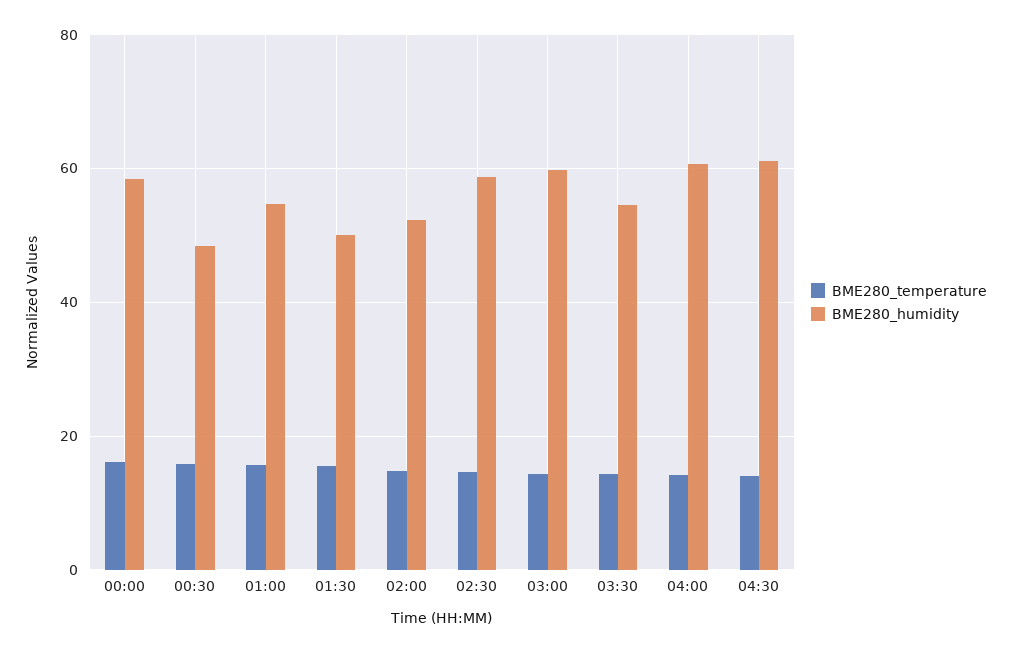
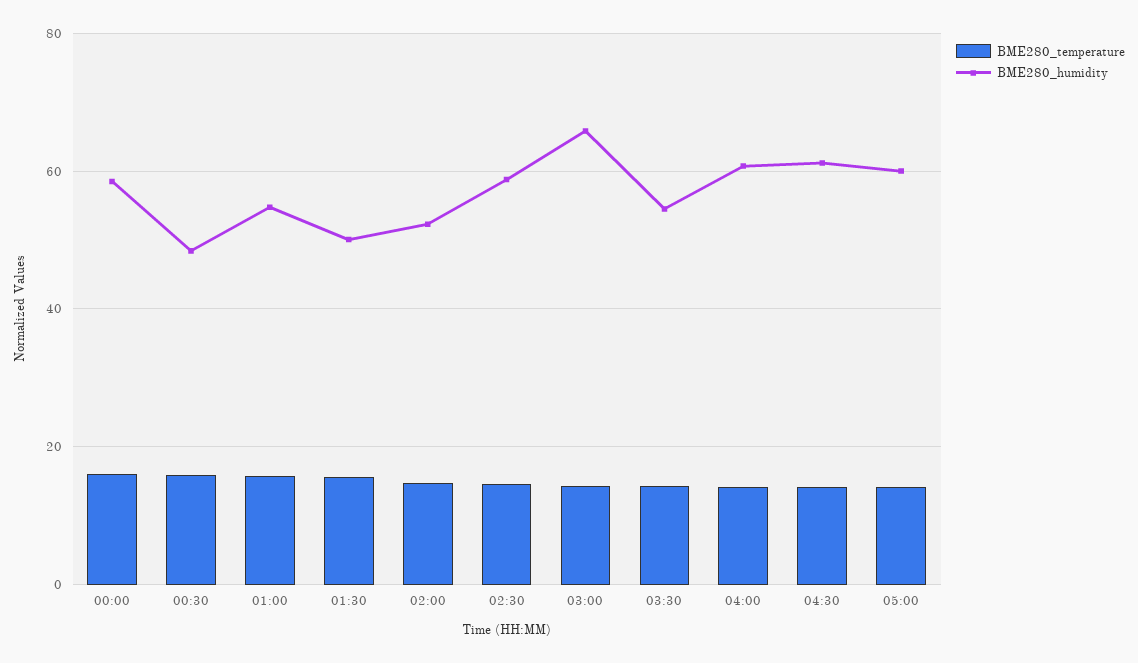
BME280_humidity, 03:00: 60 -> 66
BME280_temperature, 05:00: none -> 14
BME280_humidity, 05:00: none -> 60

